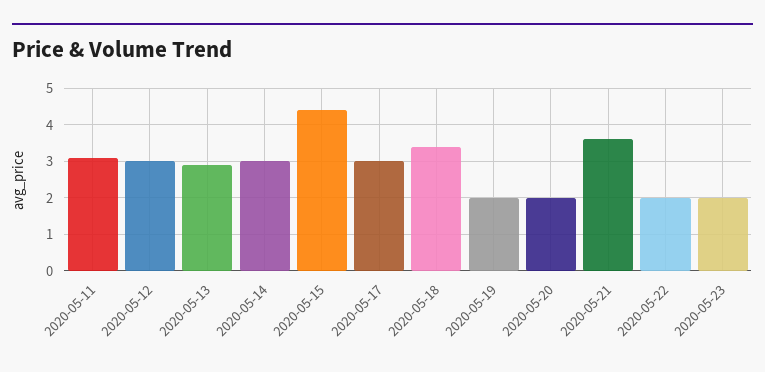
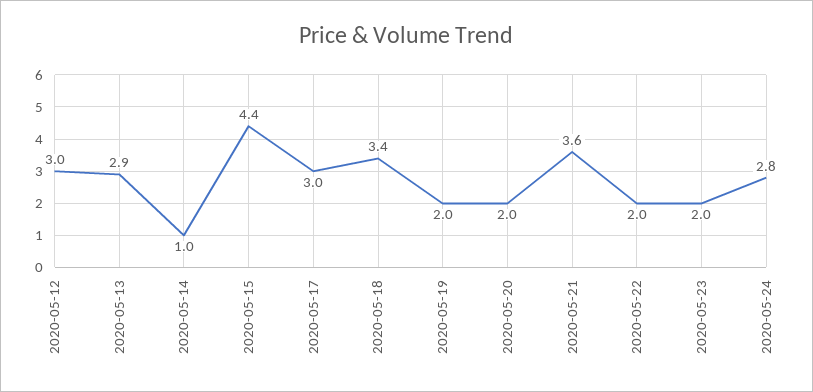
2020-05-11: 3 -> none
2020-05-14: 3 -> 1
2020-05-24: none -> 2.8

